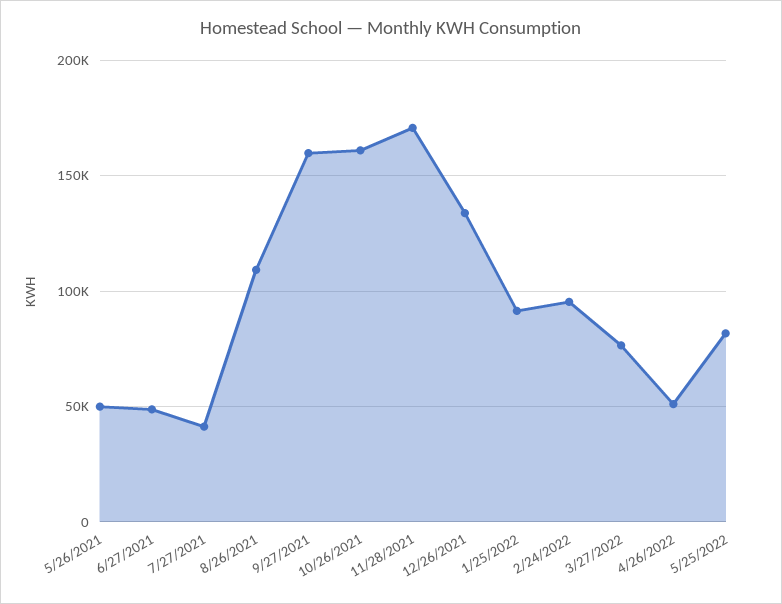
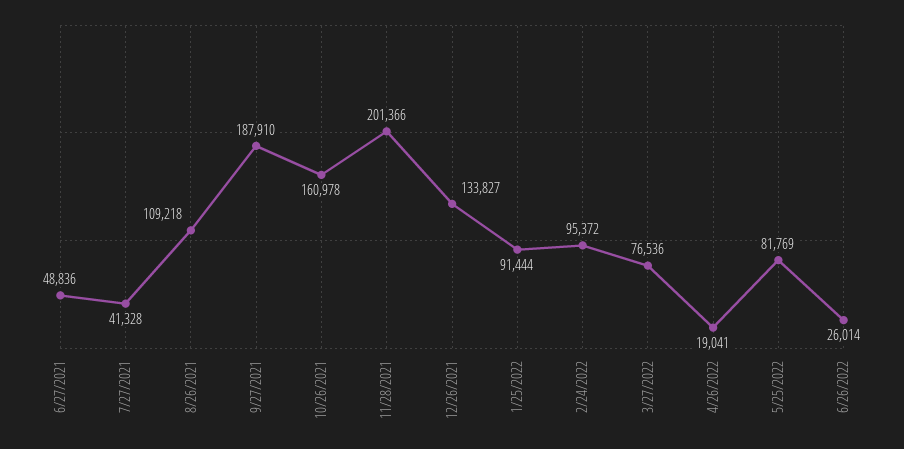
5/26/2021: 50000 -> none
9/27/2021: 160000 -> 187910
11/28/2021: 170000 -> 201366
4/26/2022: 50000 -> 19041
6/26/2022: none -> 26014

